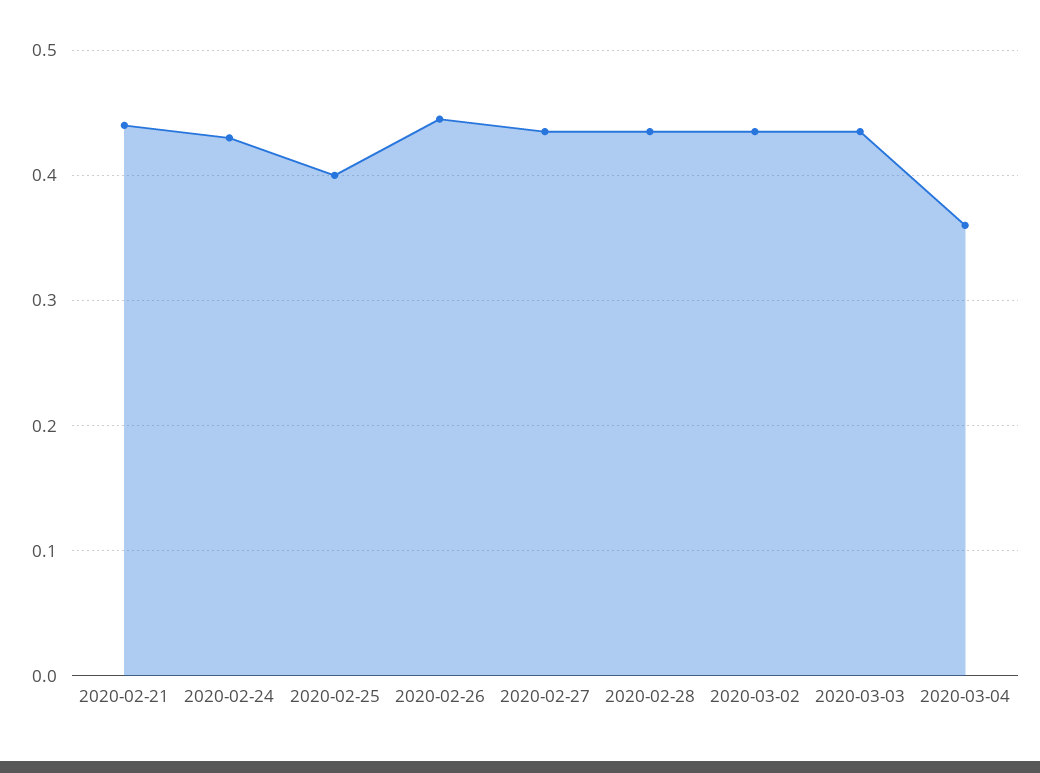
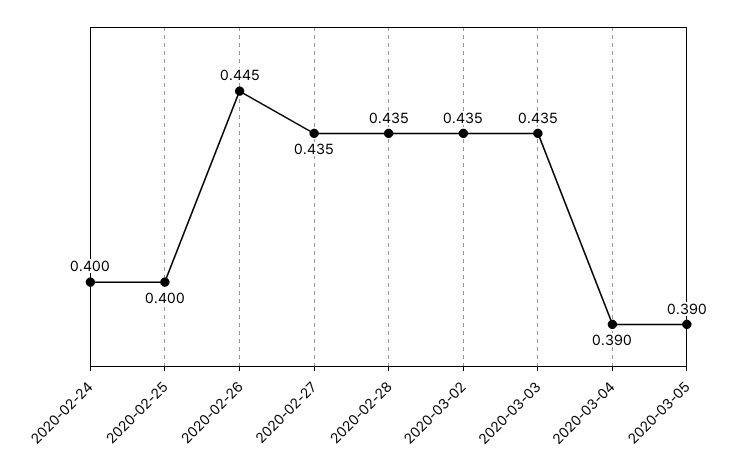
2020-02-21: 0.44 -> none
2020-02-24: 0.43 -> 0.4
2020-03-04: 0.36 -> 0.39
2020-03-05: none -> 0.39

